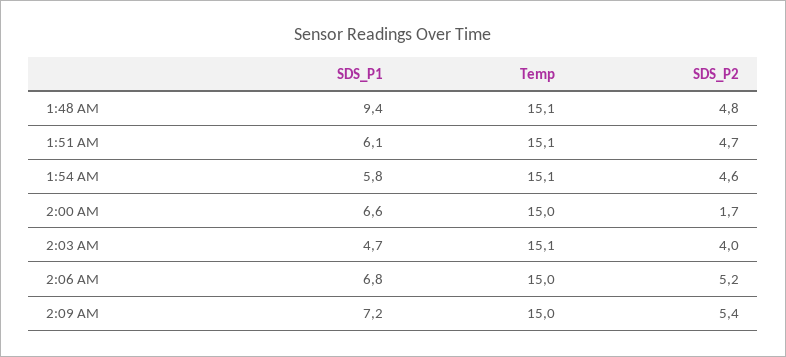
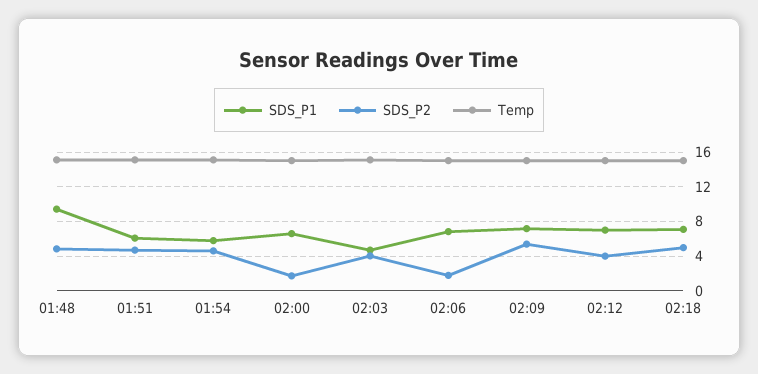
SDS_P2, 2:06 AM: 5.2 -> 2
SDS_P1, 02:12: none -> 7
SDS_P2, 02:12: none -> 4
Temp, 02:12: none -> 15
SDS_P1, 02:18: none -> 7
SDS_P2, 02:18: none -> 5
Temp, 02:18: none -> 15

